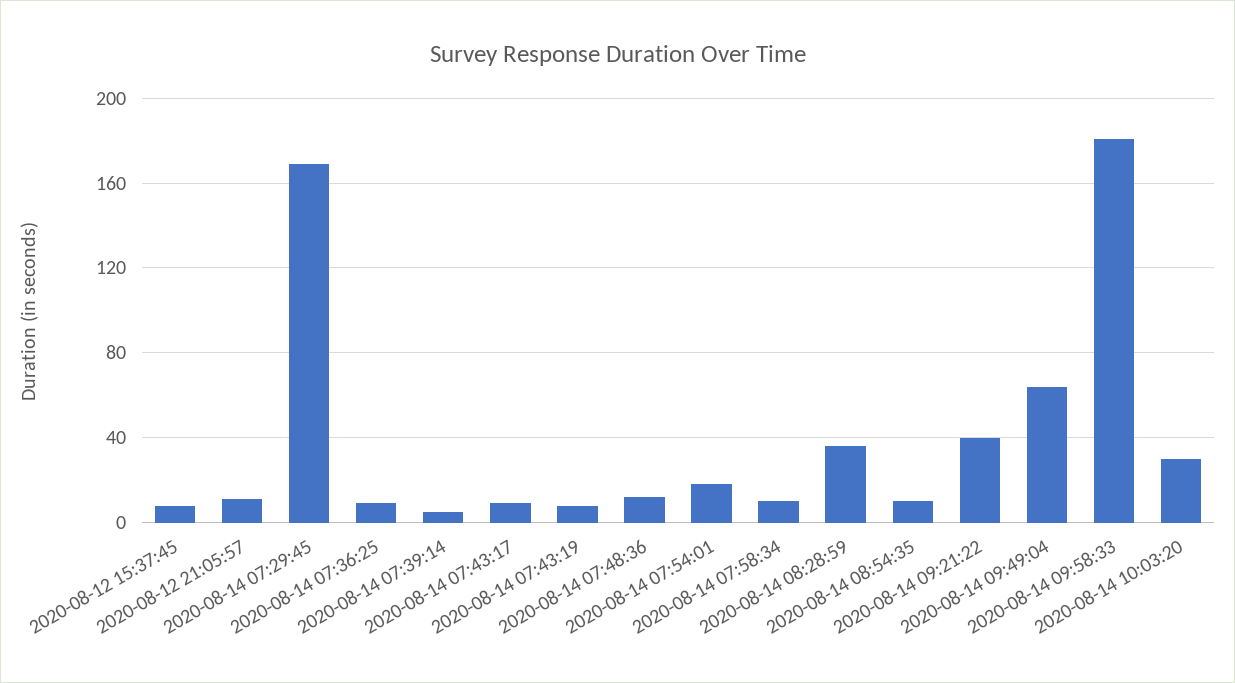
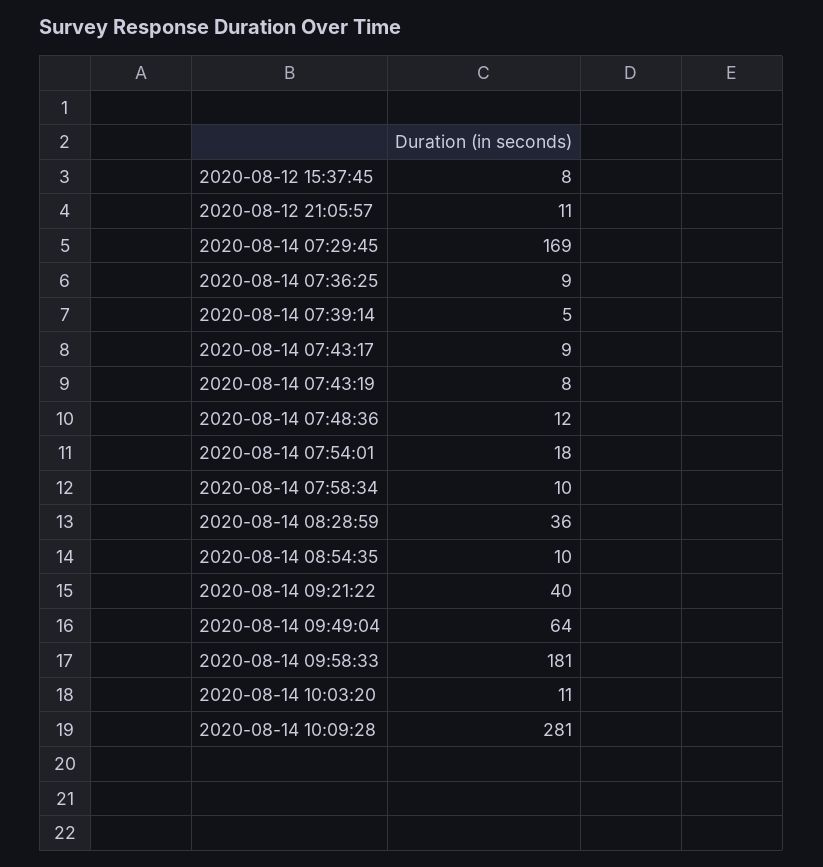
2020-08-14 10:03:20: 30 -> 11
2020-08-14 10:09:28: none -> 281

